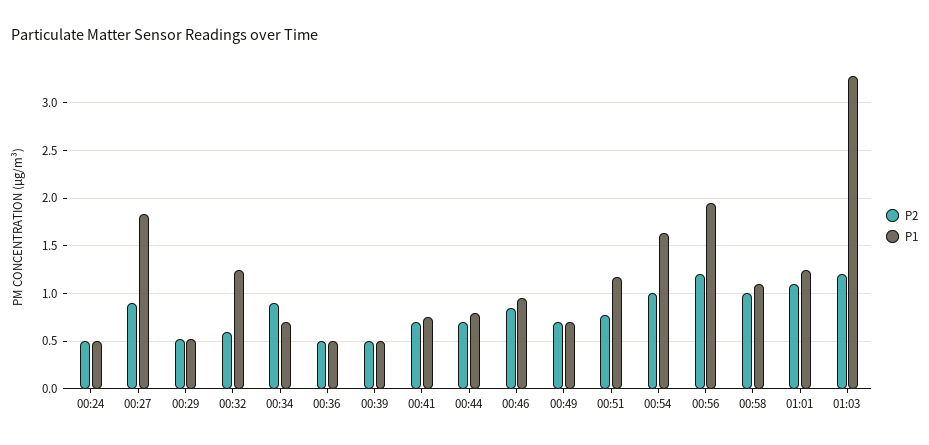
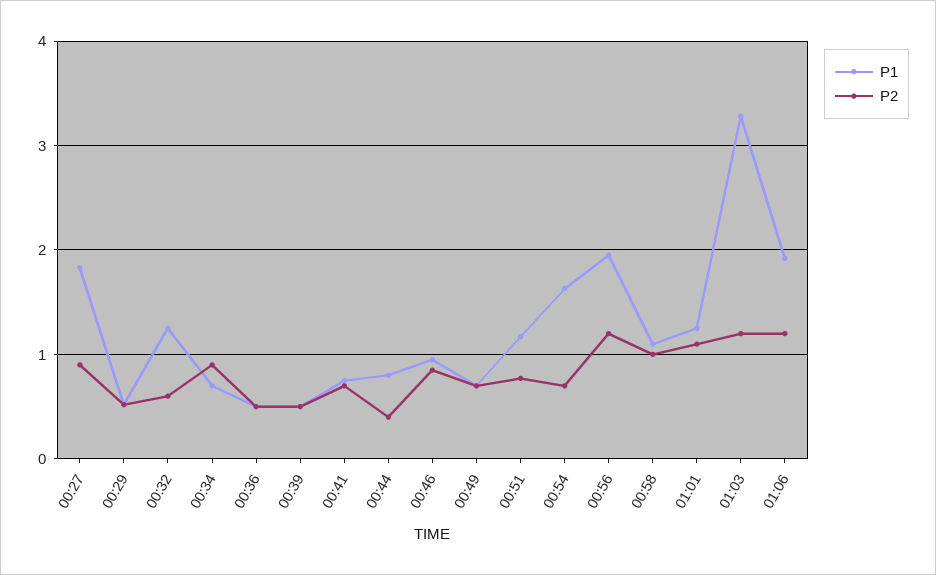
P2, 00:24: 0.5 -> none
P1, 00:24: 0.5 -> none
P2, 00:44: 0.7 -> 0.4
P2, 00:54: 1 -> 0.7
P1, 01:06: none -> 1.9
P2, 01:06: none -> 1.2

